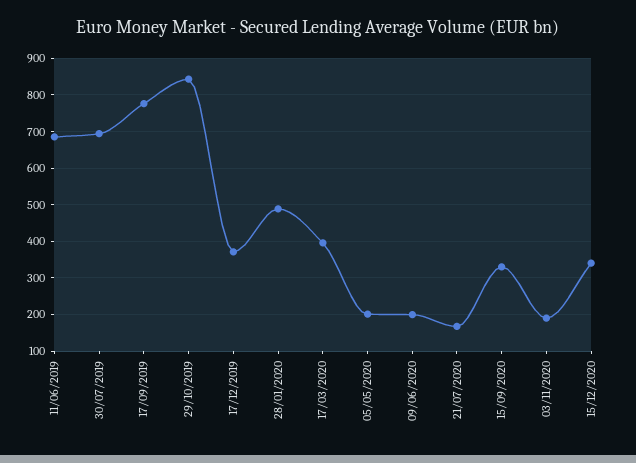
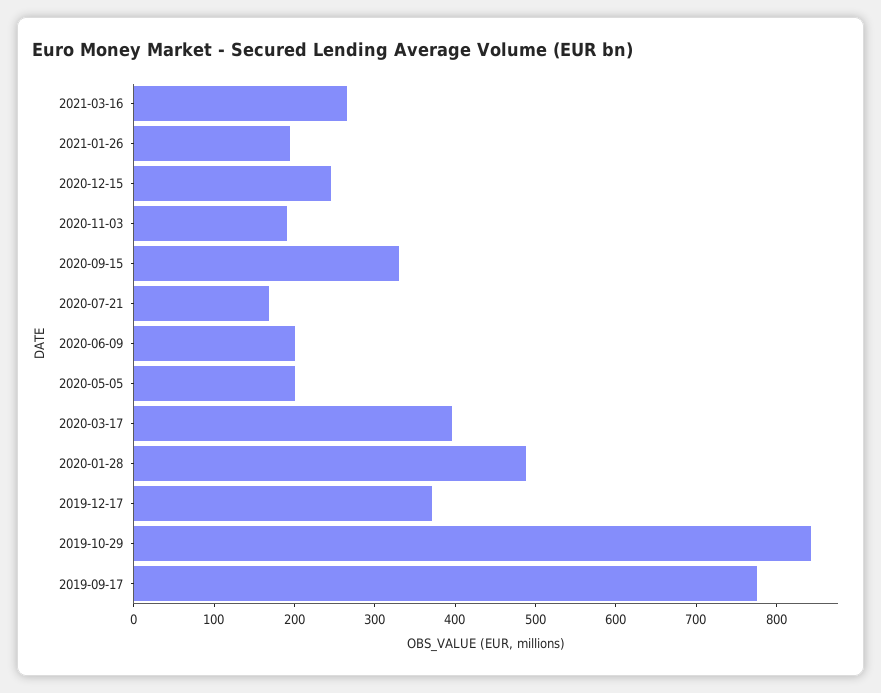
11/06/2019: 680 -> none
30/07/2019: 700 -> none
15/12/2020: 340 -> 240
2021-03-16: none -> 260
2021-01-26: none -> 200

